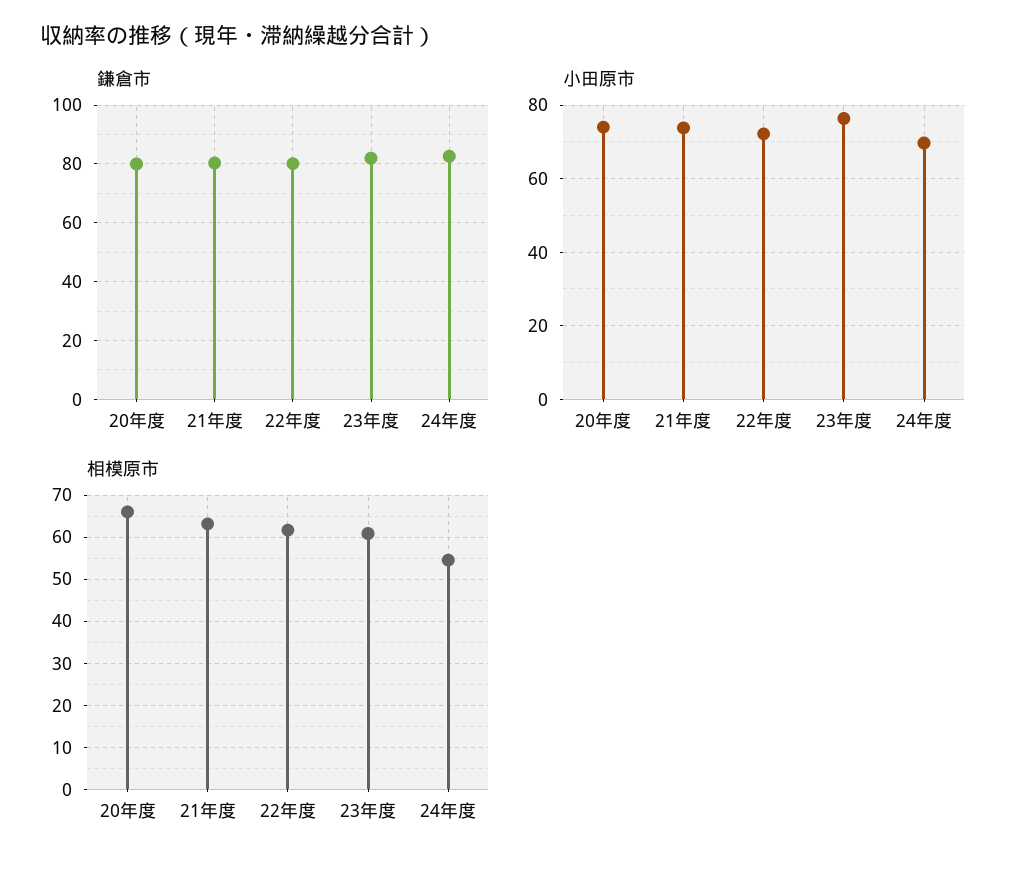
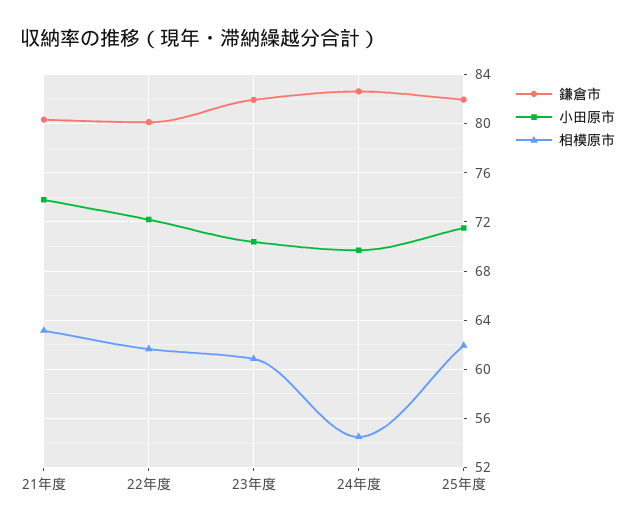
鎌倉市, 20年度: 80 -> none
小田原市, 20年度: 74 -> none
小田原市, 23年度: 76 -> 70.5
相模原市, 20年度: 66 -> none
鎌倉市, 25年度: none -> 82
小田原市, 25年度: none -> 71.5
相模原市, 25年度: none -> 62

